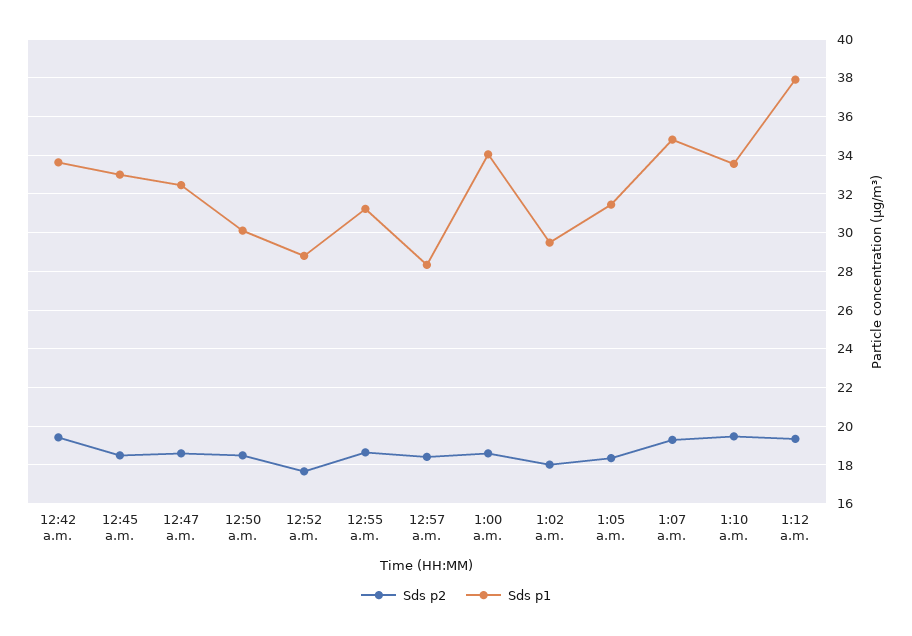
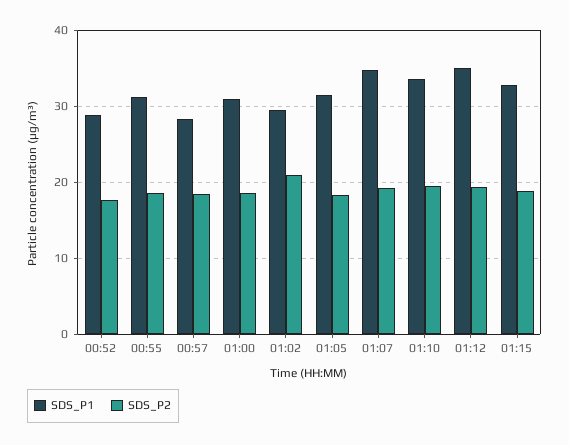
Sds p2, 12:42 a.m.: 19.5 -> none
Sds p1, 12:42 a.m.: 33.5 -> none
Sds p2, 12:45 a.m.: 18.5 -> none
Sds p1, 12:45 a.m.: 33 -> none
Sds p2, 12:47 a.m.: 18.5 -> none
Sds p1, 12:47 a.m.: 32.5 -> none
Sds p2, 12:50 a.m.: 18.5 -> none
Sds p1, 12:50 a.m.: 30 -> none
Sds p1, 1:00 a.m.: 34 -> 31
Sds p2, 1:02 a.m.: 18 -> 21
Sds p1, 1:12 a.m.: 38 -> 35
Sds p1, 01:15: none -> 33
Sds p2, 01:15: none -> 19

